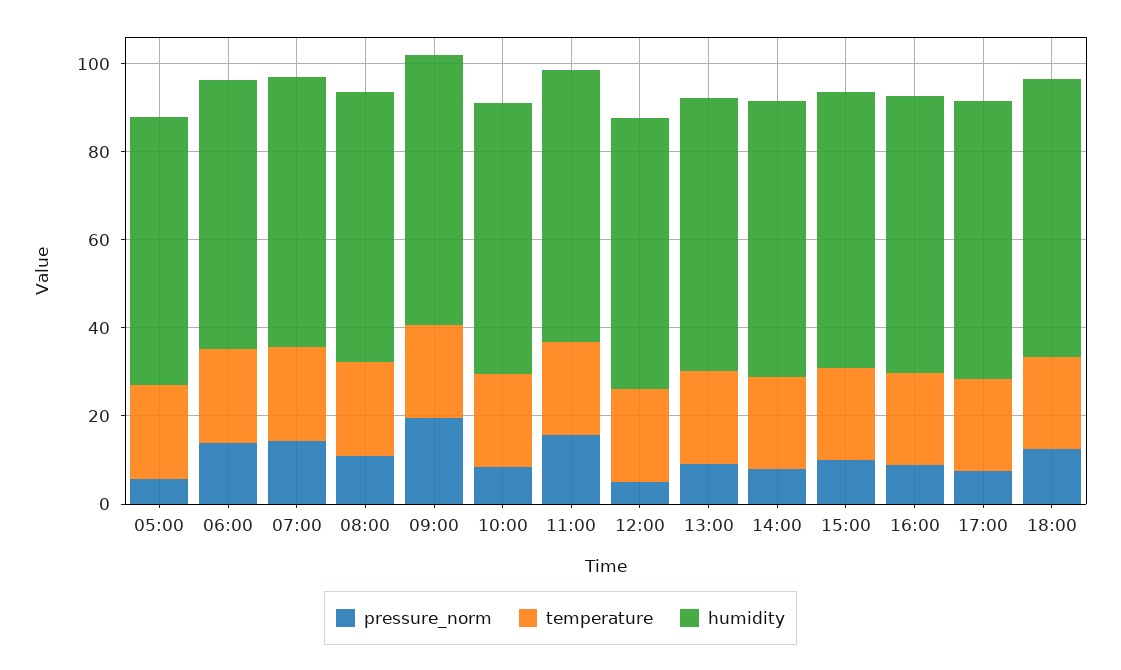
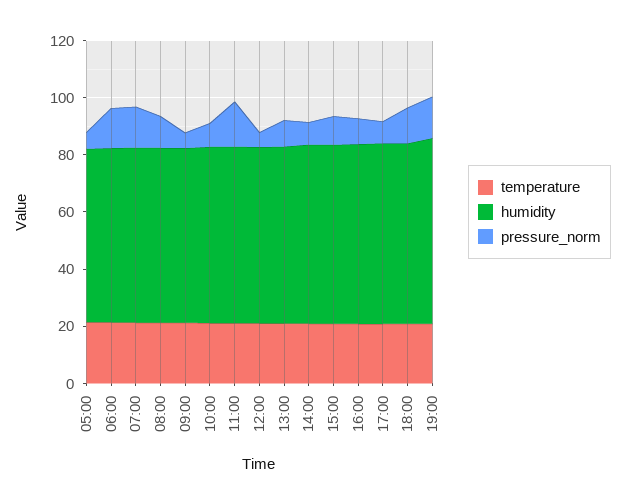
pressure_norm, 09:00: 20 -> 5
temperature, 19:00: none -> 20
humidity, 19:00: none -> 65
pressure_norm, 19:00: none -> 15

